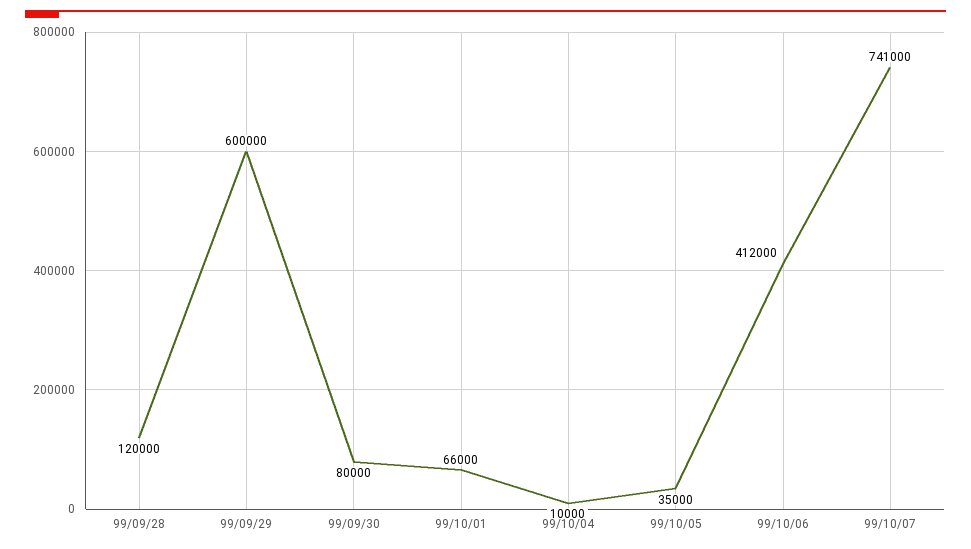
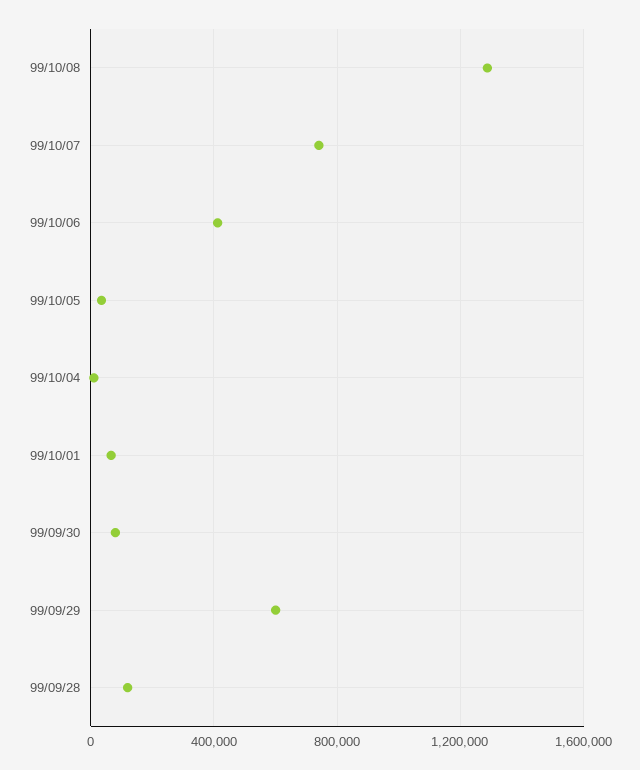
99/10/08: none -> 1300000

